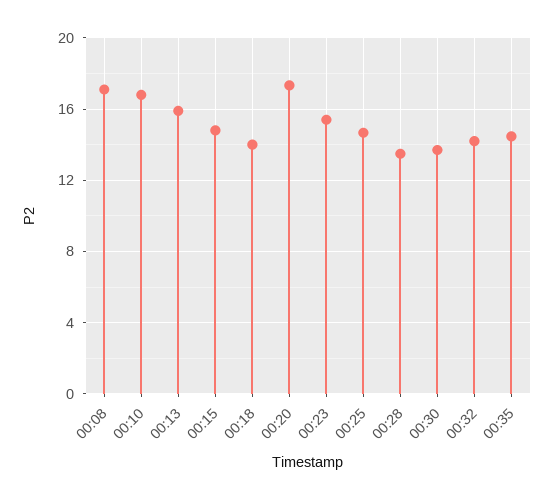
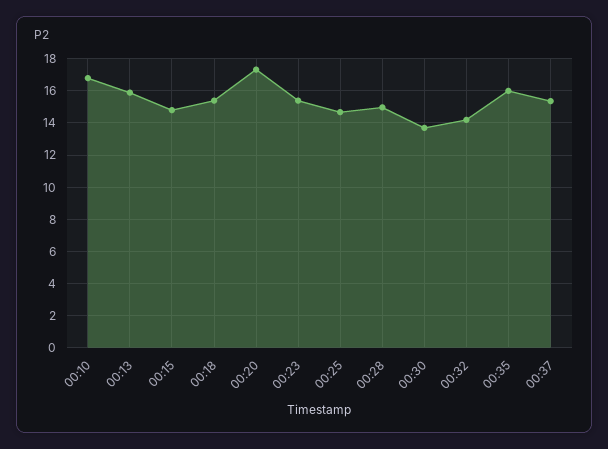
00:08: 17 -> none
00:18: 14 -> 15.5
00:28: 13.5 -> 15
00:35: 14.5 -> 16
00:37: none -> 15.5

